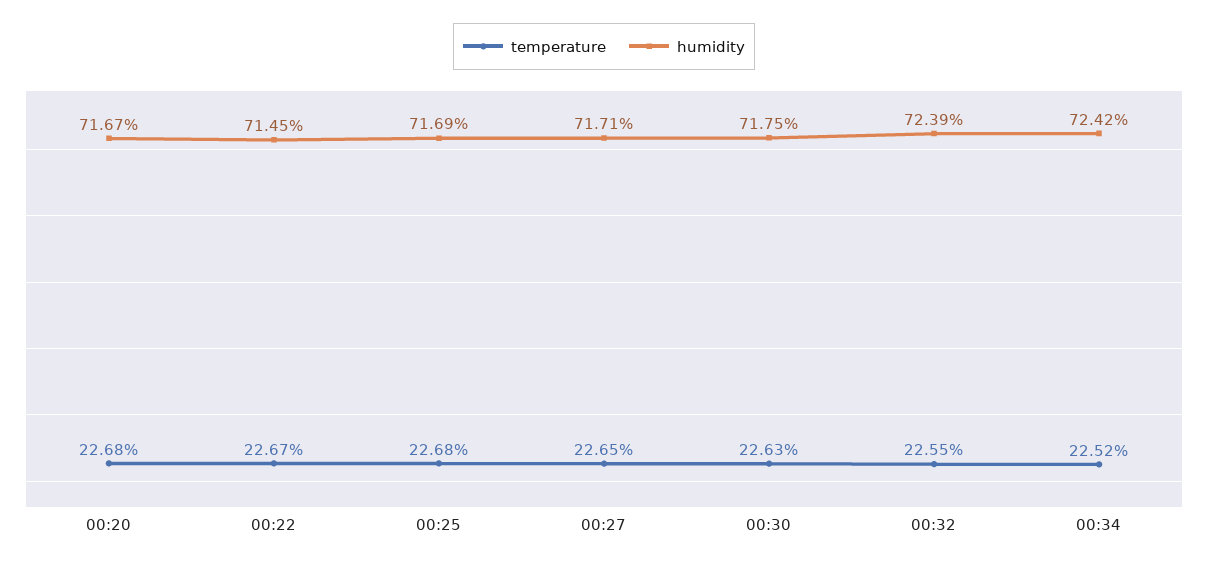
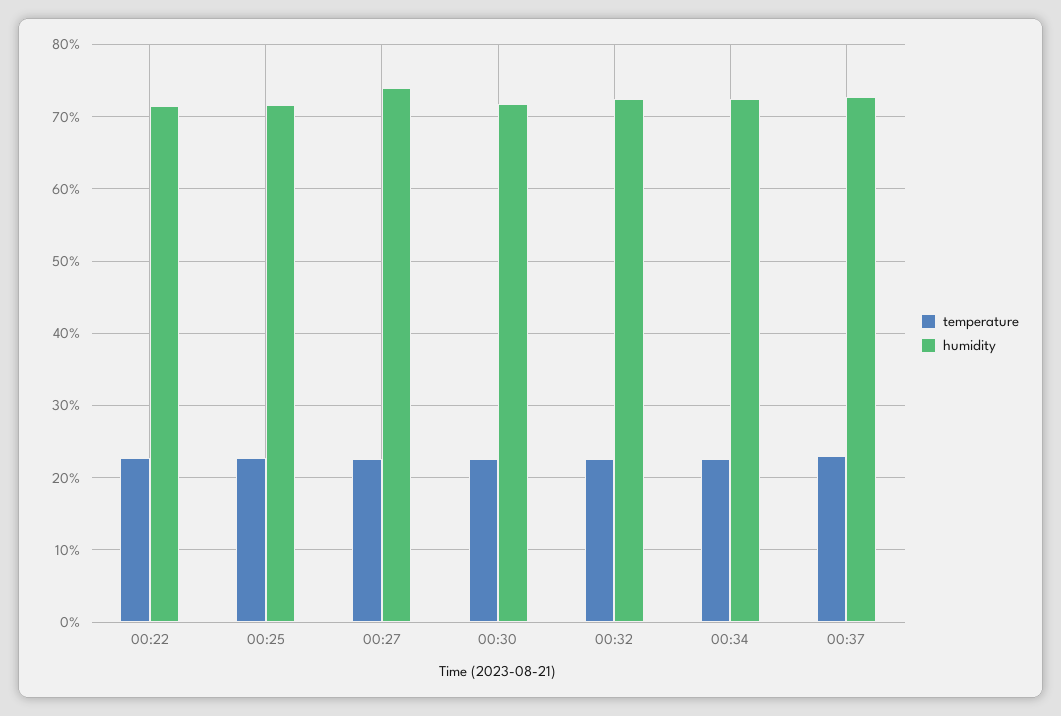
temperature, 00:20: 22.68 -> none
humidity, 00:20: 71.67 -> none
humidity, 00:27: 71.71 -> 74
temperature, 00:37: none -> 23
humidity, 00:37: none -> 73

